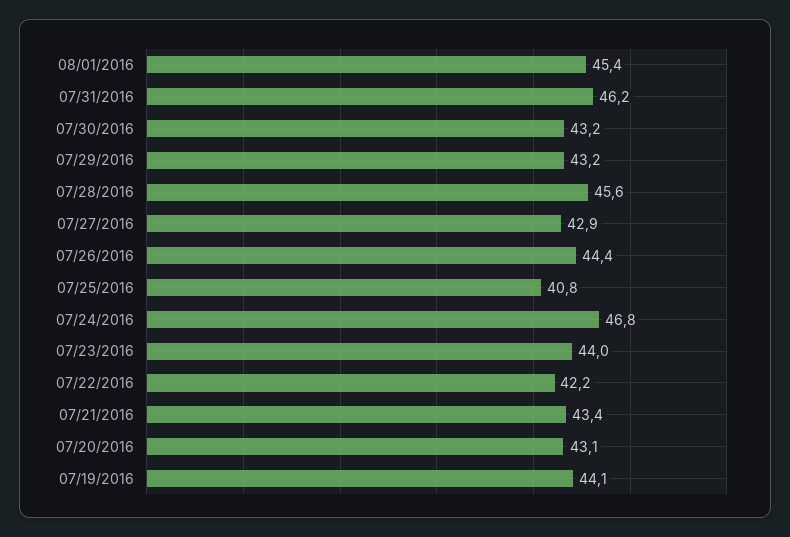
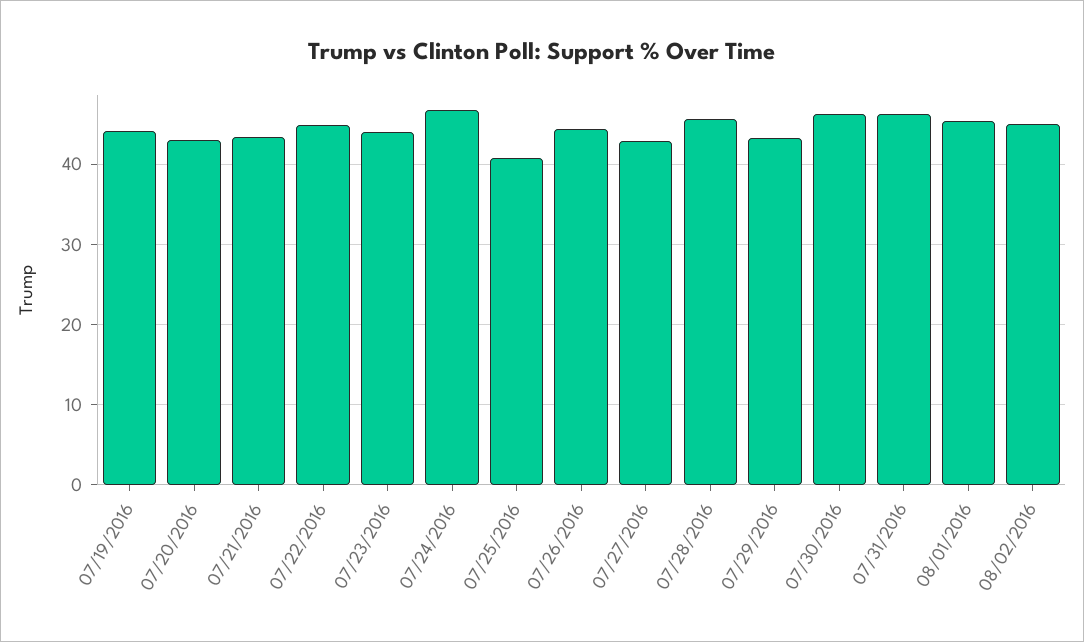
07/30/2016: 43.2 -> 46
07/22/2016: 42.2 -> 45
08/02/2016: none -> 45

